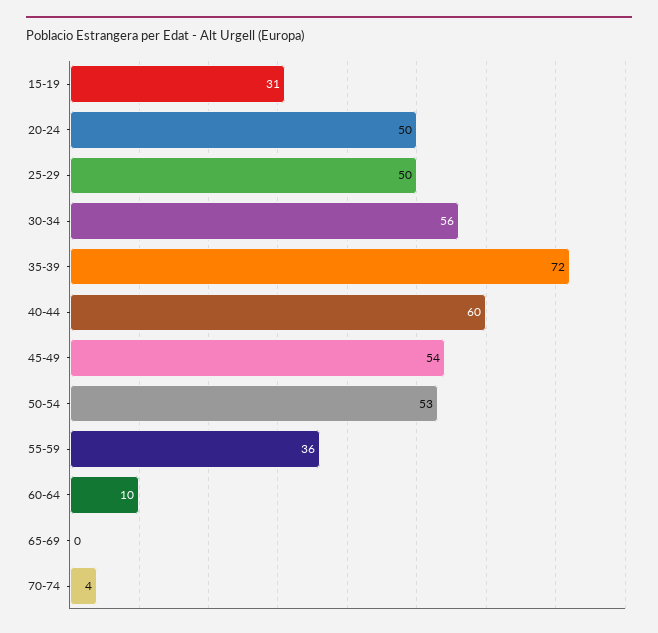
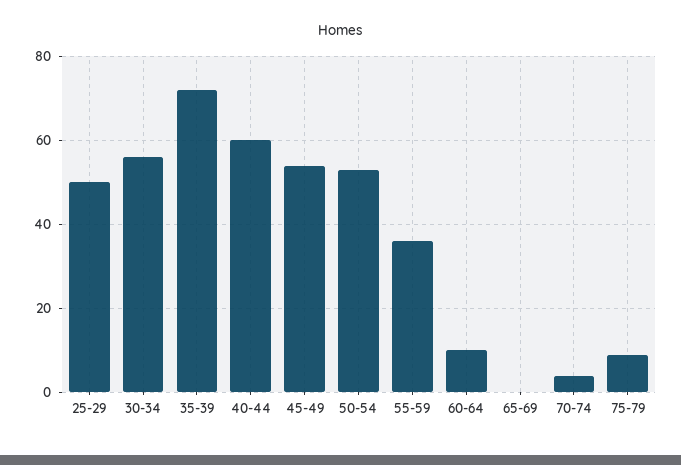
15-19: 31 -> none
20-24: 50 -> none
75-79: none -> 10

